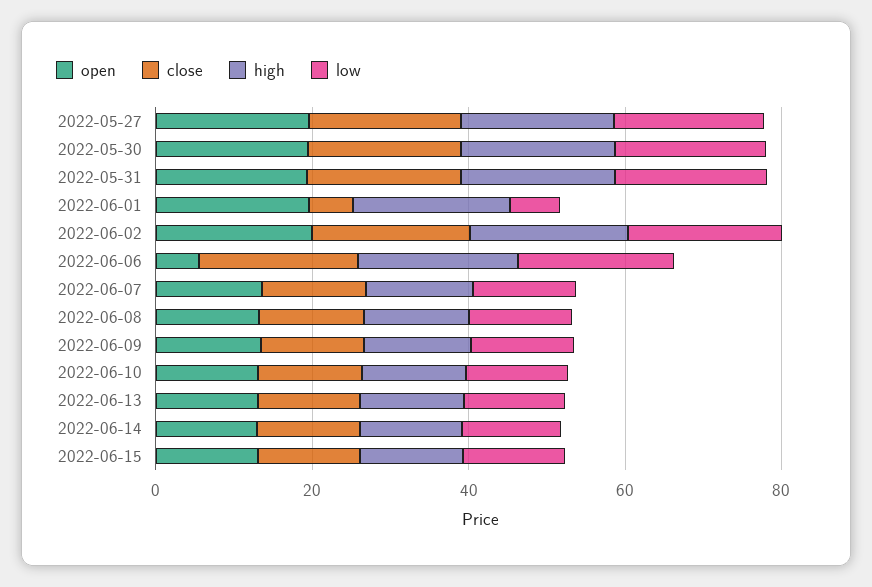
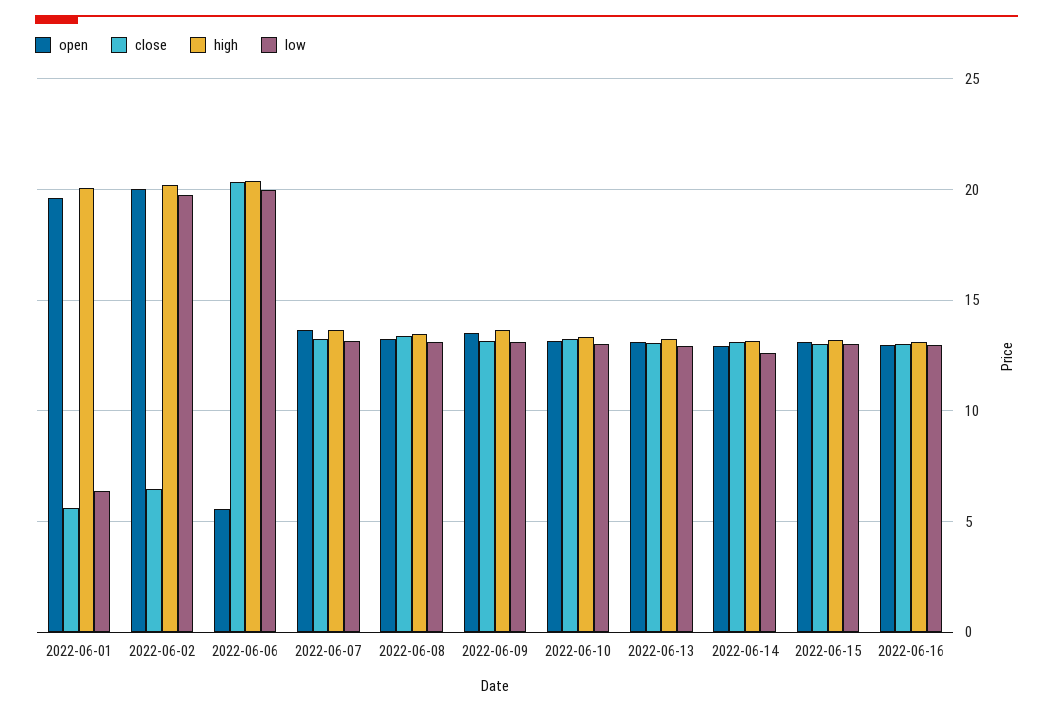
open, 2022-05-27: 20 -> none
close, 2022-05-27: 20 -> none
high, 2022-05-27: 20 -> none
low, 2022-05-27: 20 -> none
open, 2022-05-30: 20 -> none
close, 2022-05-30: 20 -> none
high, 2022-05-30: 20 -> none
low, 2022-05-30: 20 -> none
open, 2022-05-31: 20 -> none
close, 2022-05-31: 20 -> none
high, 2022-05-31: 20 -> none
low, 2022-05-31: 20 -> none
close, 2022-06-02: 20 -> 6.5
open, 2022-06-16: none -> 13
close, 2022-06-16: none -> 13
high, 2022-06-16: none -> 13
low, 2022-06-16: none -> 13

